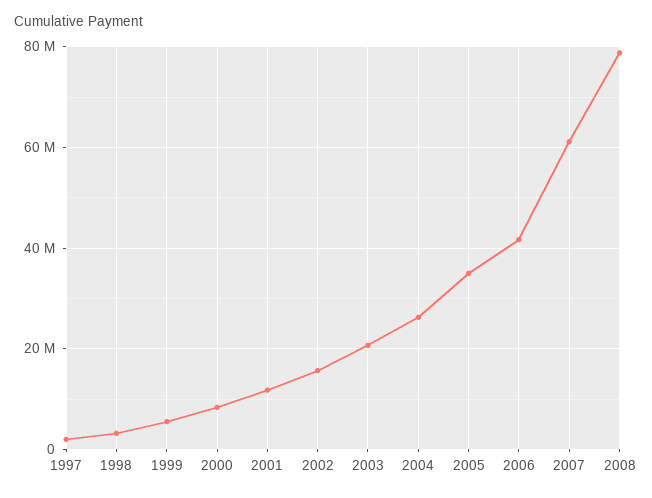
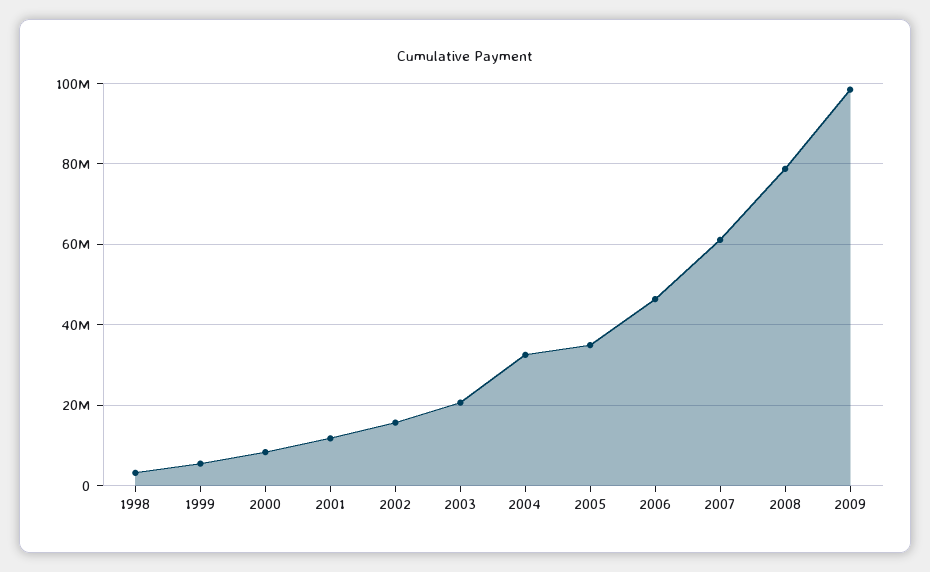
1997: 2000000 -> none
2004: 26000000 -> 32000000
2006: 42000000 -> 46000000
2009: none -> 98000000

